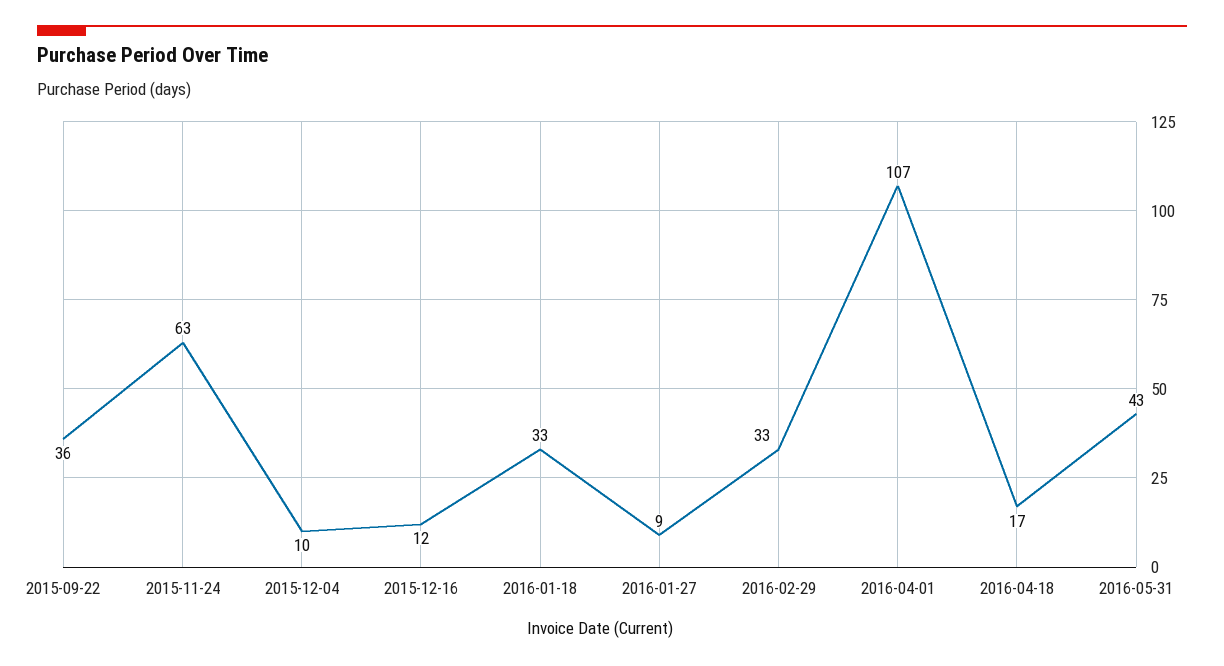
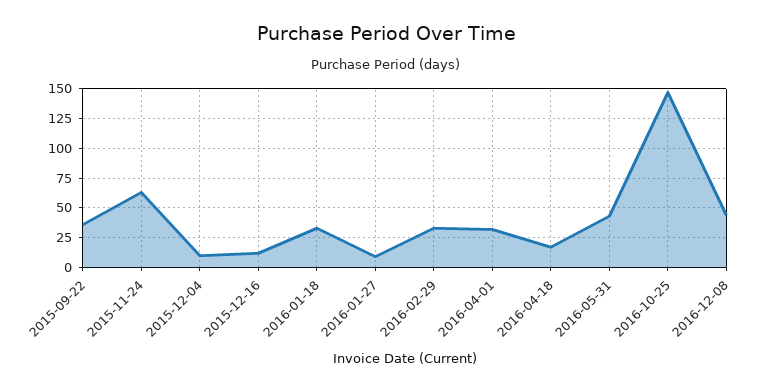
2016-04-01: 107 -> 25
2016-10-25: none -> 150
2016-12-08: none -> 50

